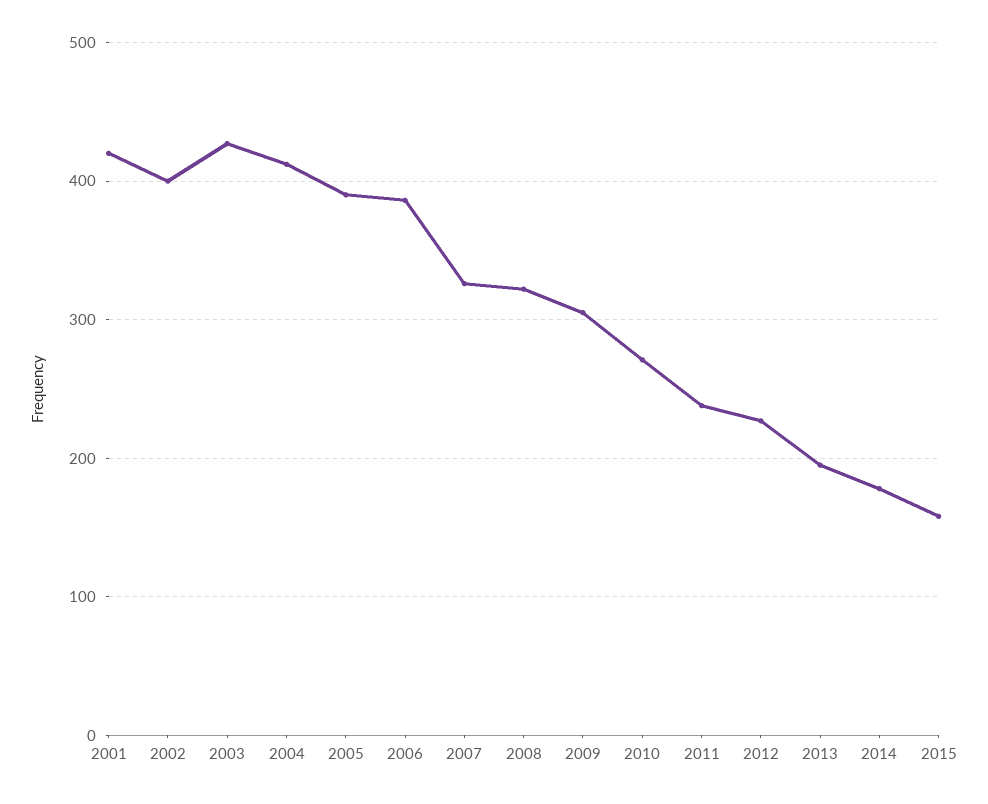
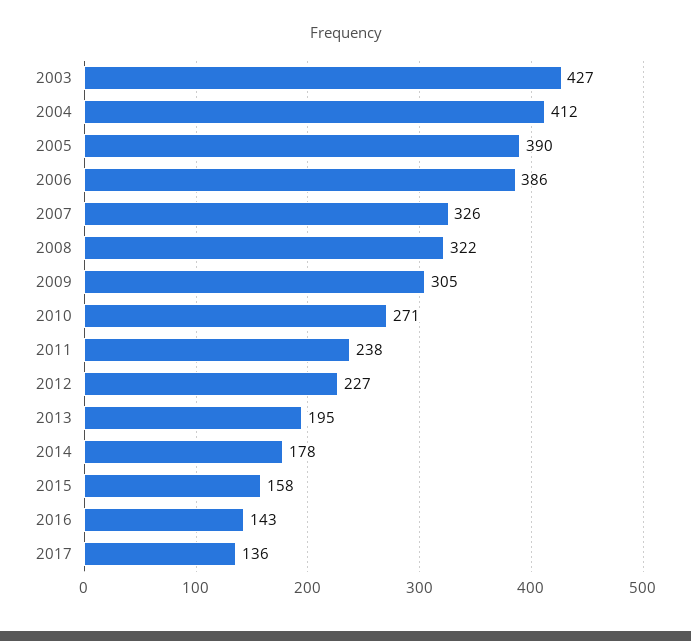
2001: 420 -> none
2002: 400 -> none
2016: none -> 143
2017: none -> 136

